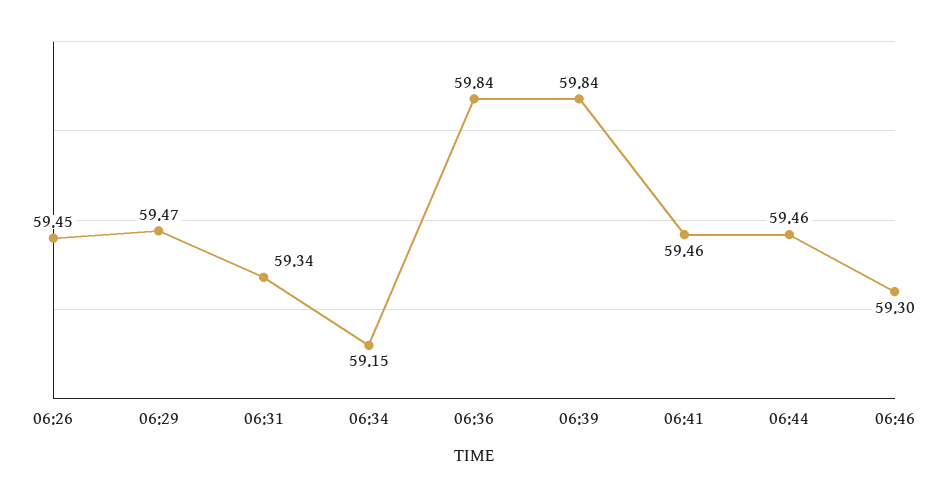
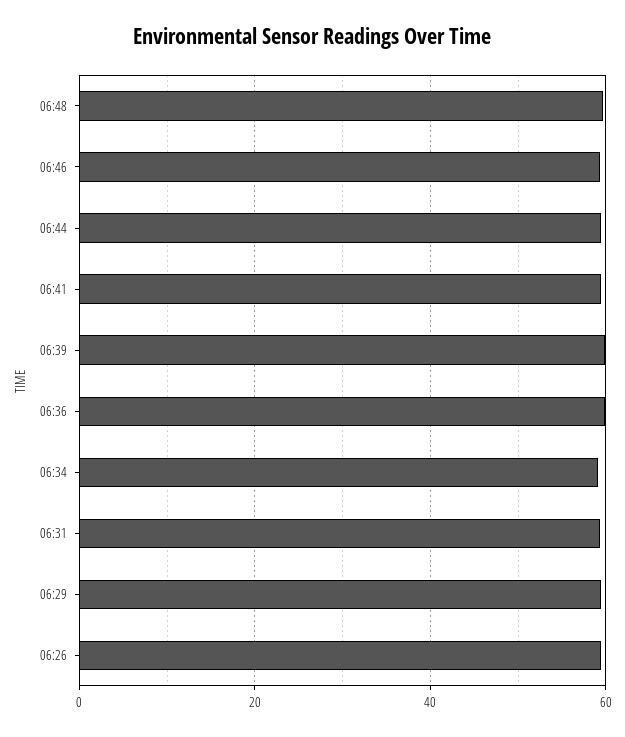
06:48: none -> 60

